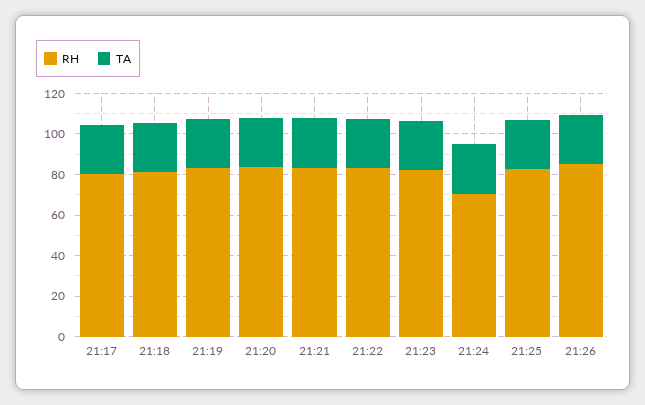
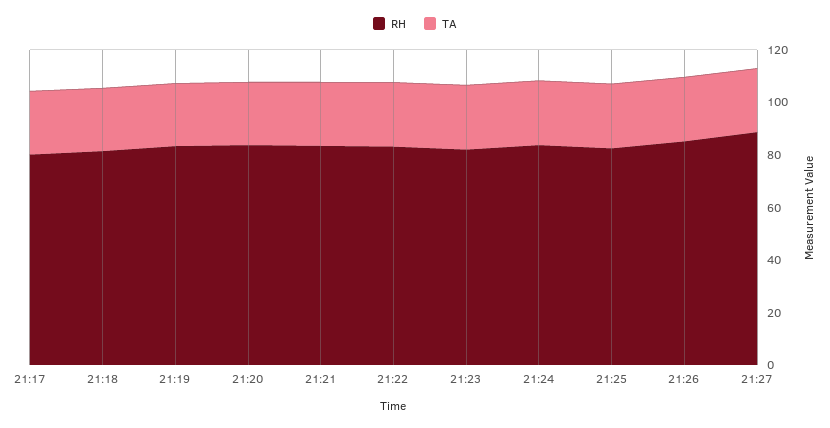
RH, 21:24: 70 -> 85
RH, 21:27: none -> 90
TA, 21:27: none -> 25

